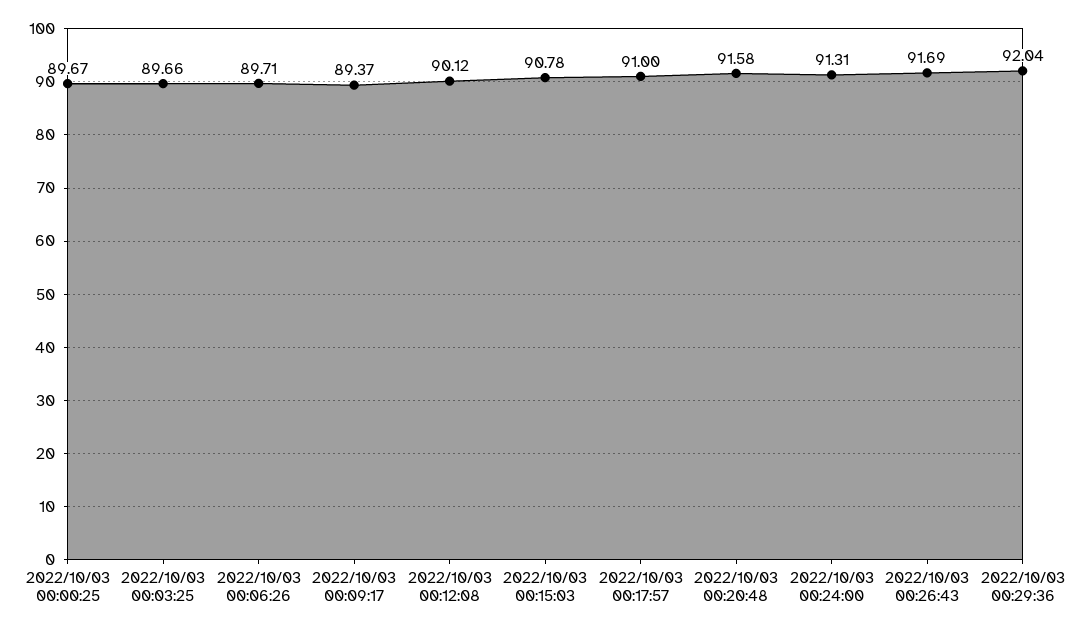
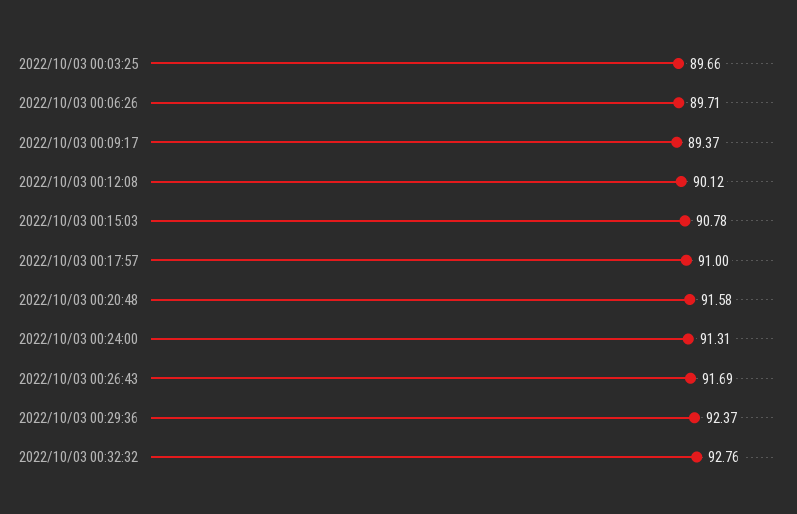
2022/10/03 00:00:25: 89.67 -> none
2022/10/03 00:29:36: 92.04 -> 92.37
2022/10/03 00:32:32: none -> 92.76

